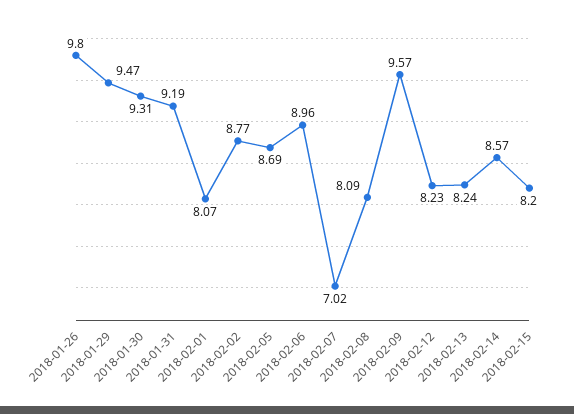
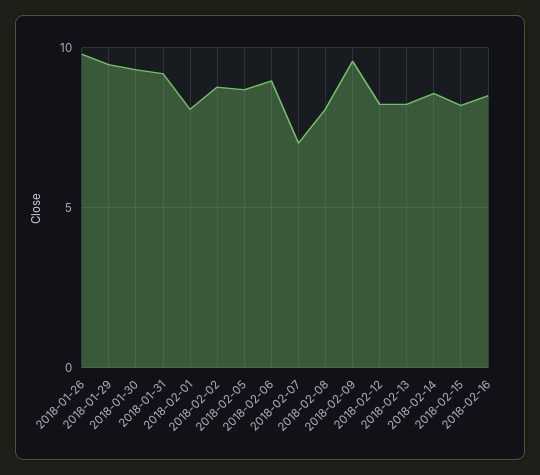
2018-02-16: none -> 8.5

